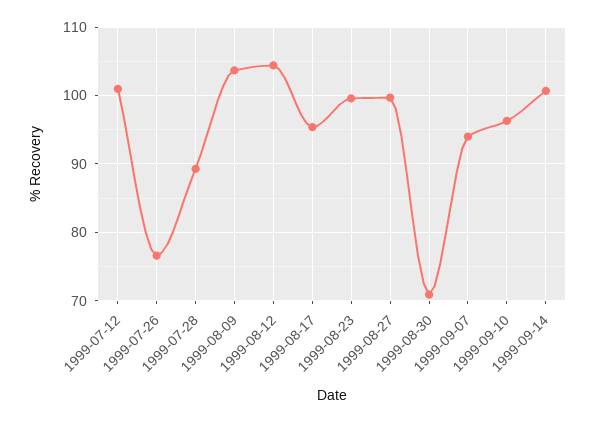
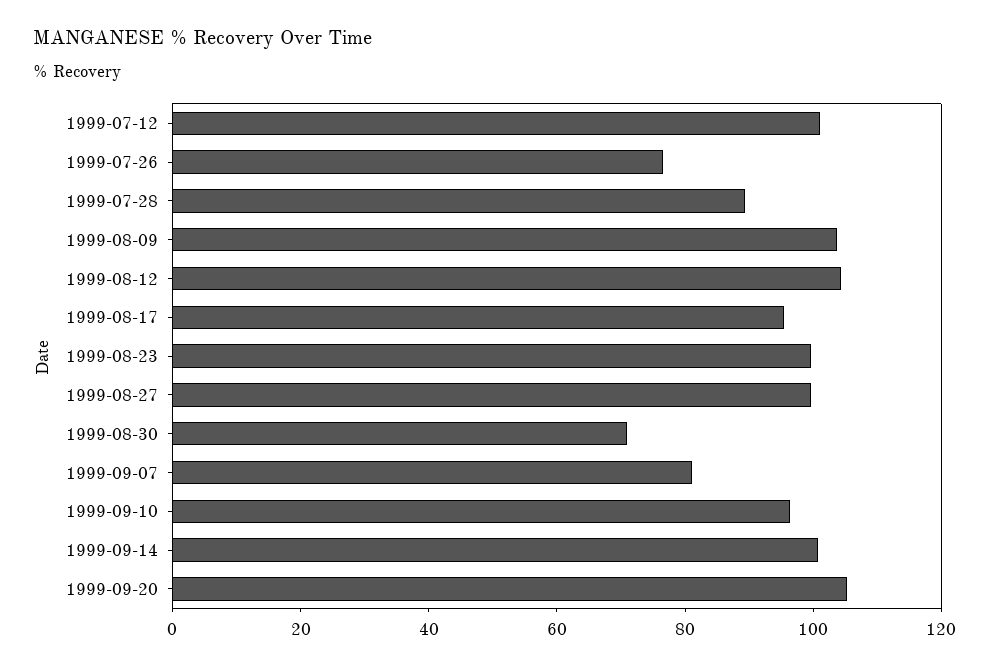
1999-09-07: 94 -> 80
1999-09-20: none -> 105

